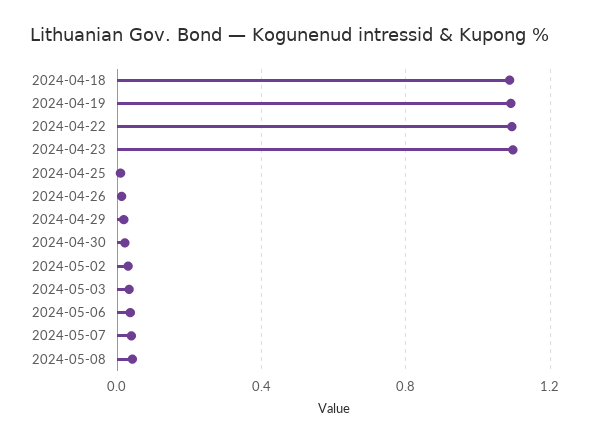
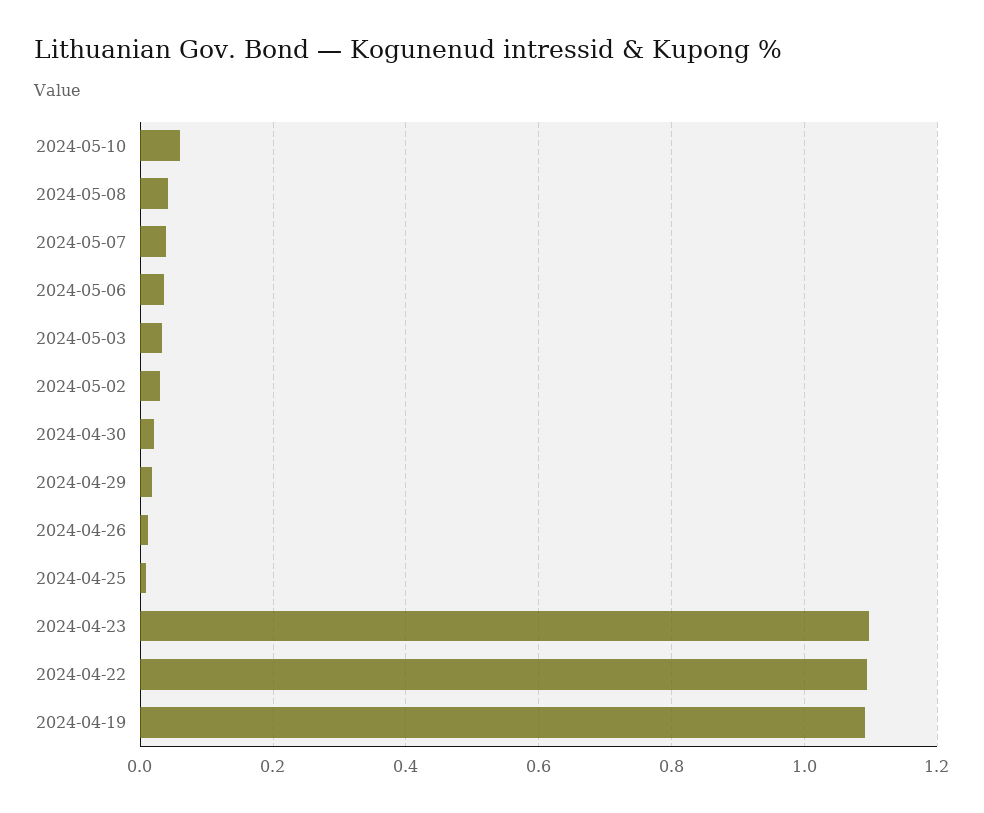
2024-04-18: 1.1 -> none
2024-05-10: none -> 0.06

